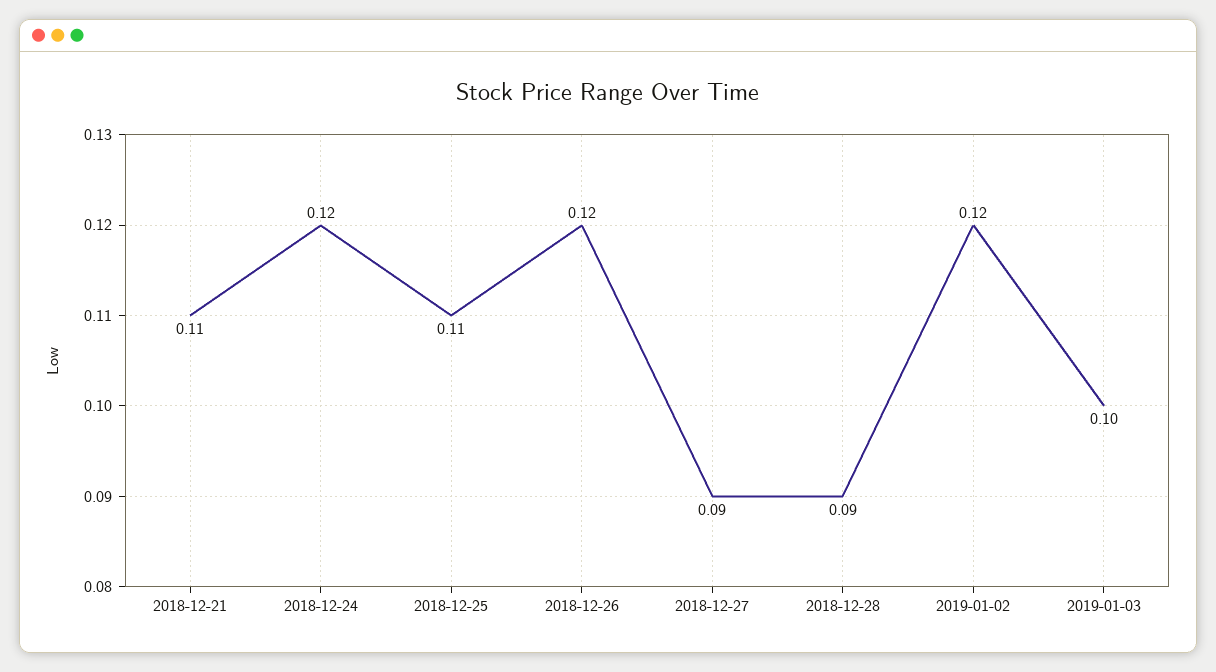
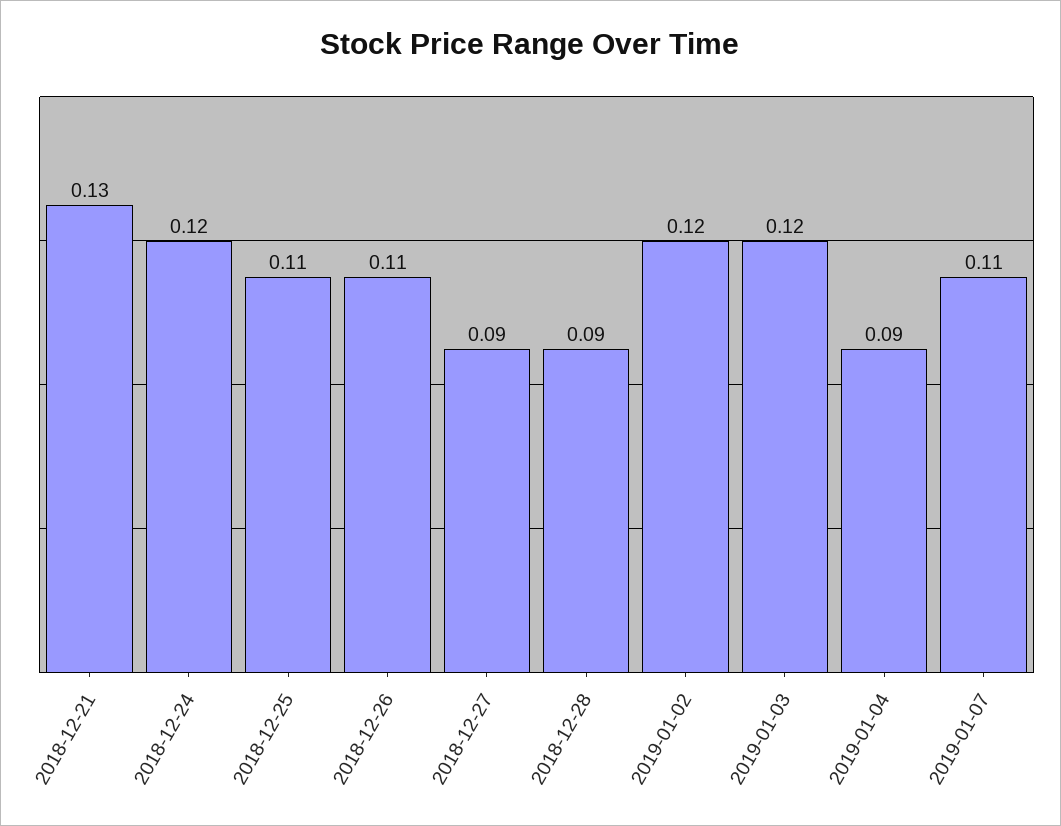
2018-12-21: 0.11 -> 0.13
2018-12-26: 0.12 -> 0.11
2019-01-03: 0.1 -> 0.12
2019-01-04: none -> 0.09
2019-01-07: none -> 0.11

